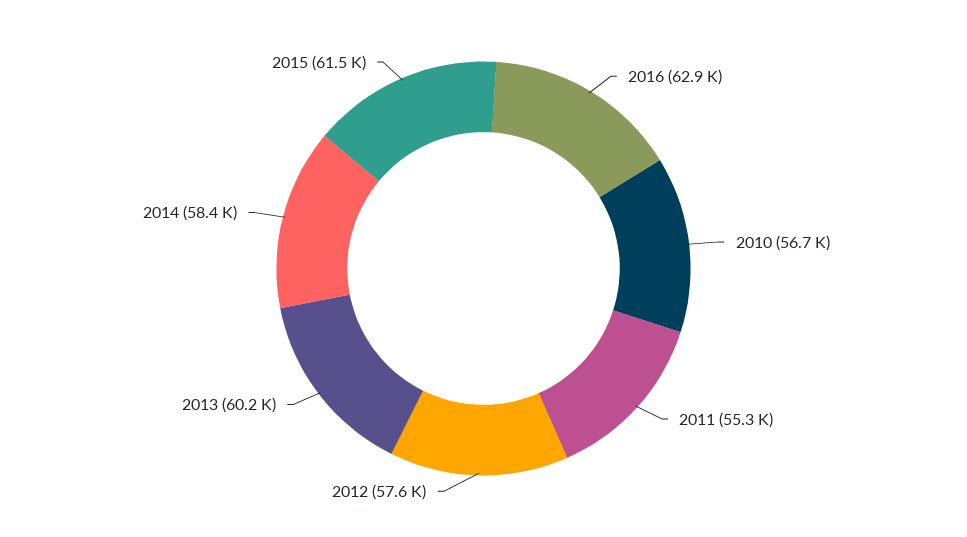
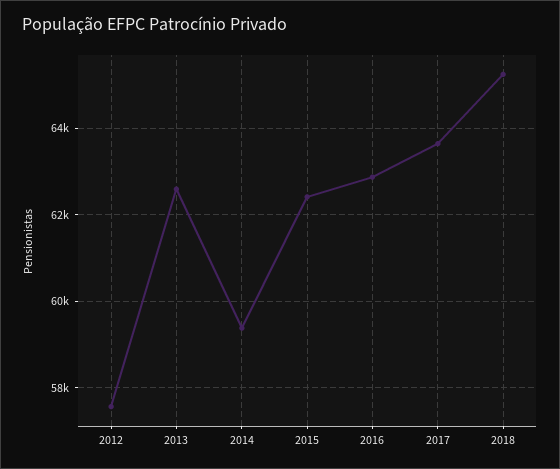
2010: 56700 -> none
2011: 55300 -> none
2013: 60200 -> 62600
2014: 58400 -> 59400
2015: 61500 -> 62400
2017: none -> 63600
2018: none -> 65200

